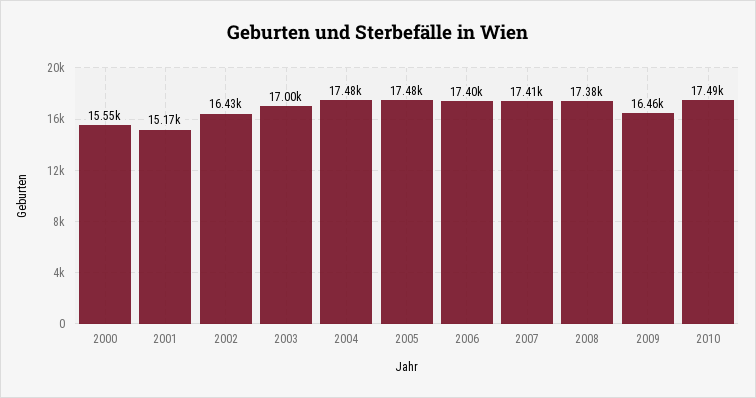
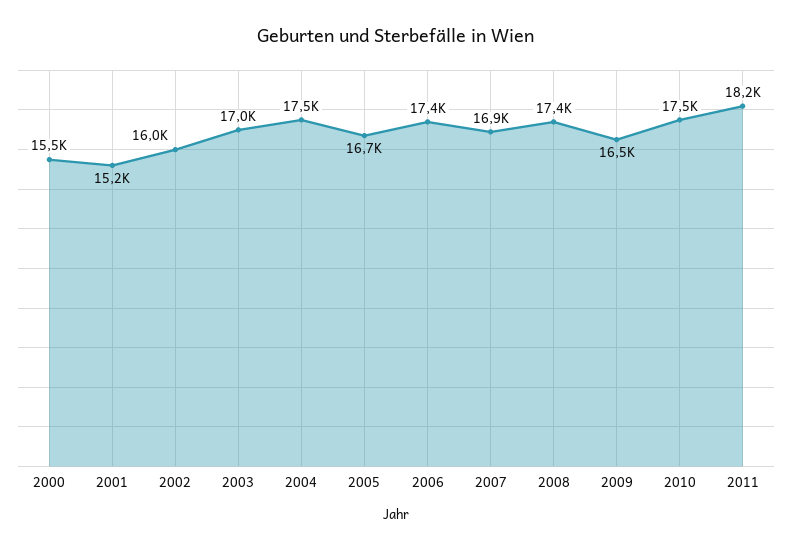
2002: 16430 -> 16000
2005: 17480 -> 16700
2007: 17410 -> 16900
2011: none -> 18200

